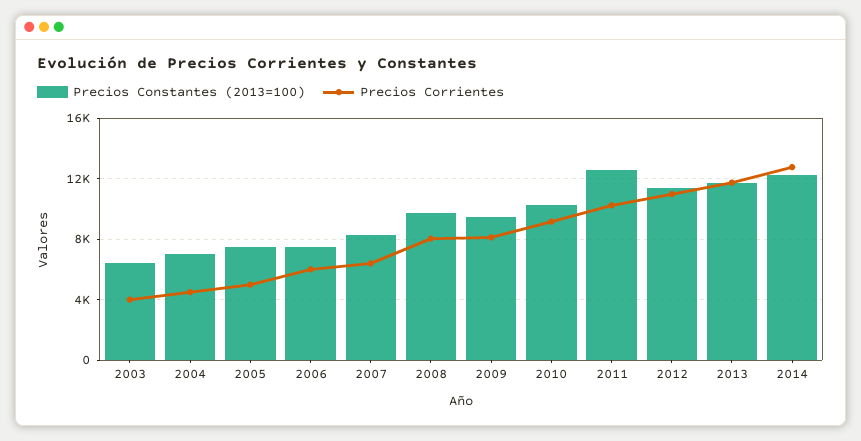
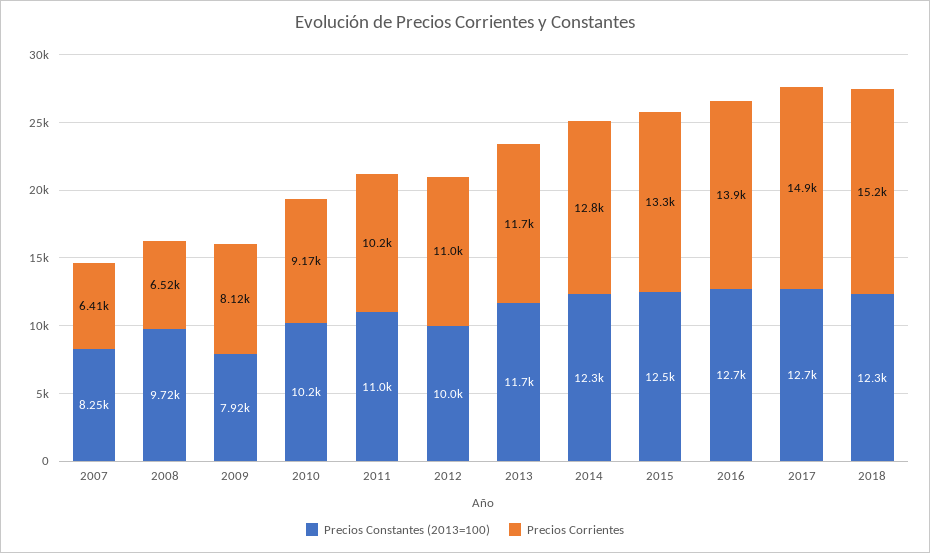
Precios Constantes (2013=100), 2003: 6500 -> none
Precios Corrientes, 2003: 4000 -> none
Precios Constantes (2013=100), 2004: 7000 -> none
Precios Corrientes, 2004: 4500 -> none
Precios Constantes (2013=100), 2005: 7500 -> none
Precios Corrientes, 2005: 5000 -> none
Precios Constantes (2013=100), 2006: 7500 -> none
Precios Corrientes, 2006: 6000 -> none
Precios Corrientes, 2008: 8000 -> 6520
Precios Constantes (2013=100), 2009: 9500 -> 7920
Precios Constantes (2013=100), 2011: 12500 -> 11000
Precios Constantes (2013=100), 2012: 11500 -> 10000
Precios Constantes (2013=100), 2015: none -> 12500
Precios Corrientes, 2015: none -> 13300
Precios Constantes (2013=100), 2016: none -> 12700
Precios Corrientes, 2016: none -> 13900
Precios Constantes (2013=100), 2017: none -> 12700
Precios Corrientes, 2017: none -> 14900
Precios Constantes (2013=100), 2018: none -> 12300
Precios Corrientes, 2018: none -> 15200

